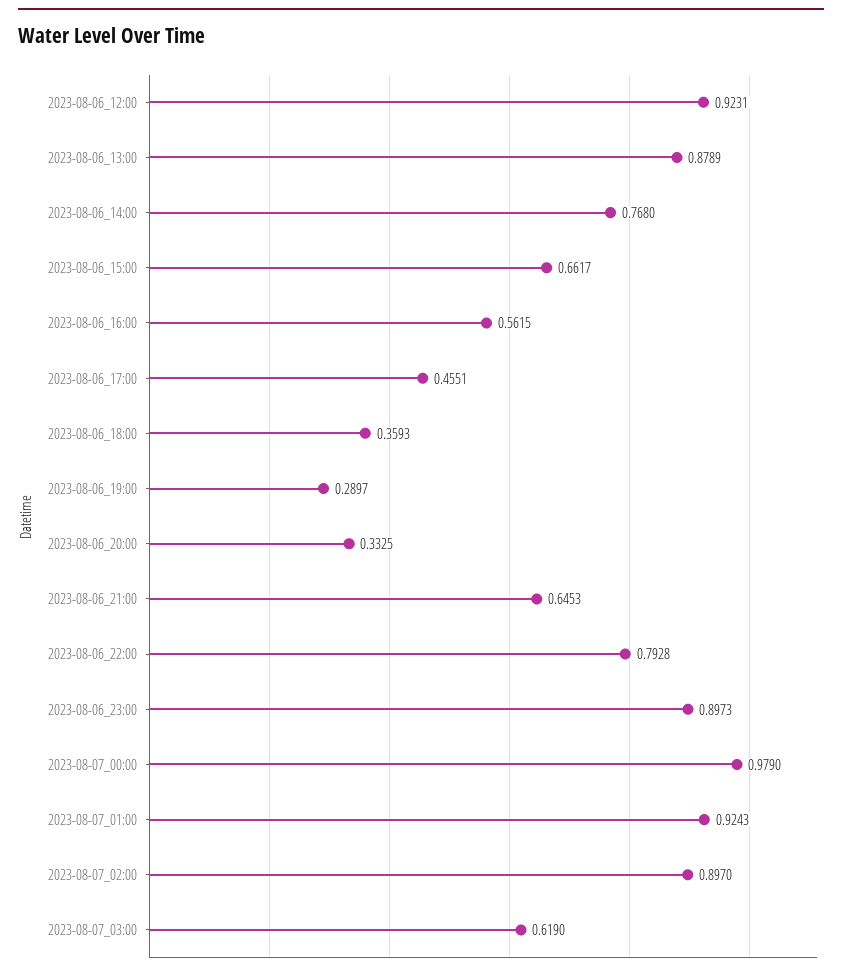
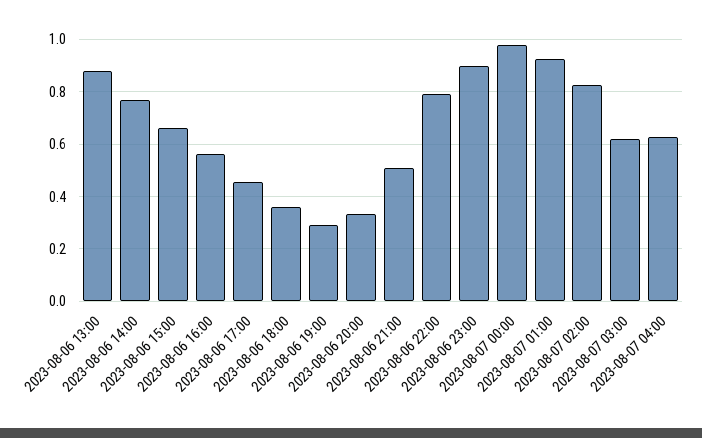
2023-08-06_12:00: 0.9231 -> none
2023-08-06_21:00: 0.6453 -> 0.5
2023-08-07_02:00: 0.897 -> 0.825
2023-08-07 04:00: none -> 0.625

